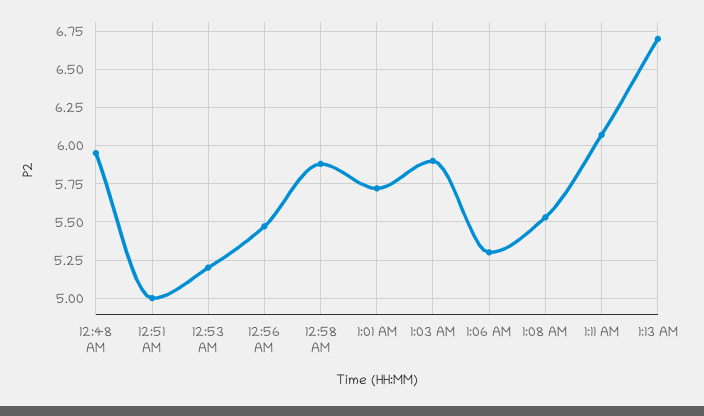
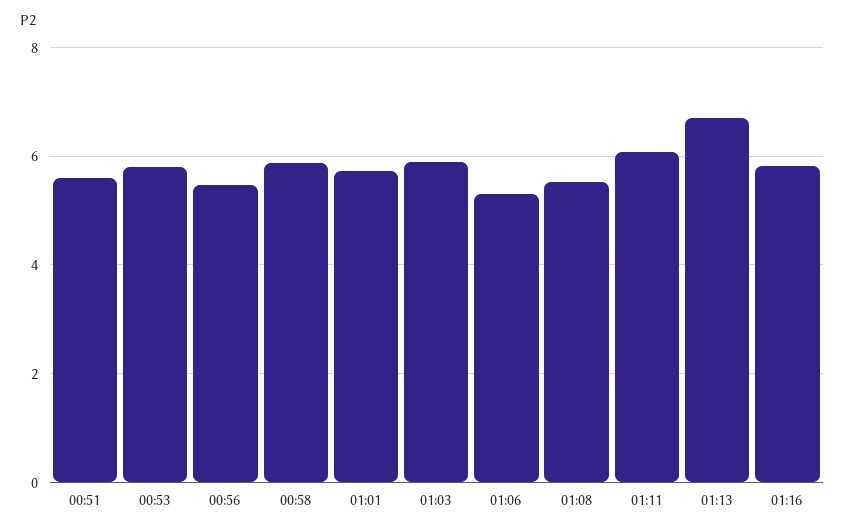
12:48 AM: 5.95 -> none
12:51 AM: 5 -> 5.6
12:53 AM: 5.2 -> 5.8
01:16: none -> 5.8

